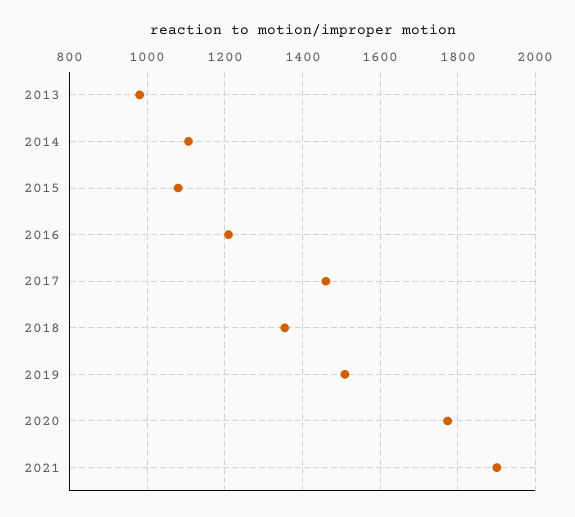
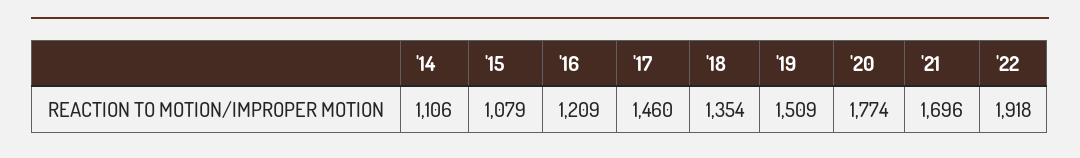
2013: 980 -> none
2021: 1900 -> 1696
'22: none -> 1918

